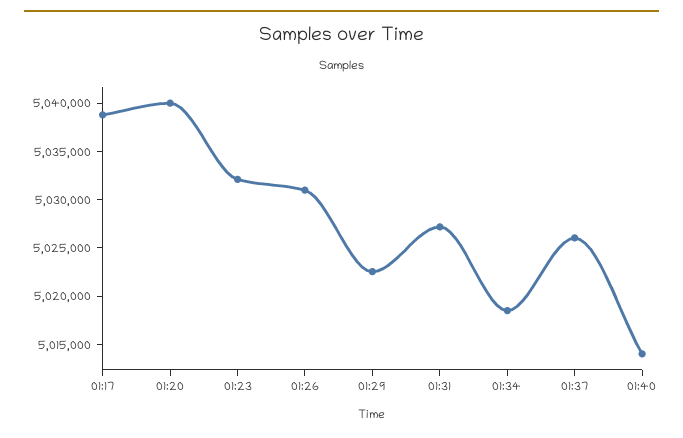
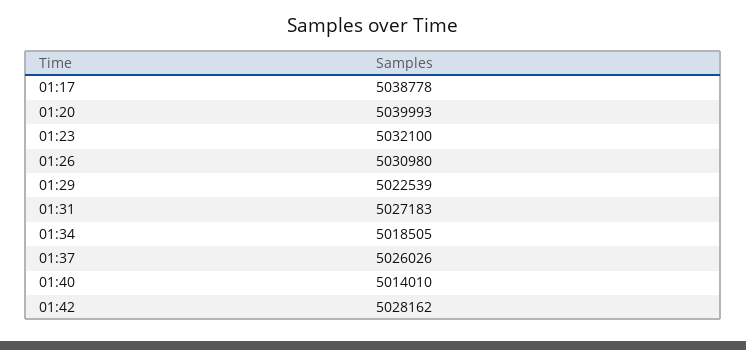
01:42: none -> 5028162

